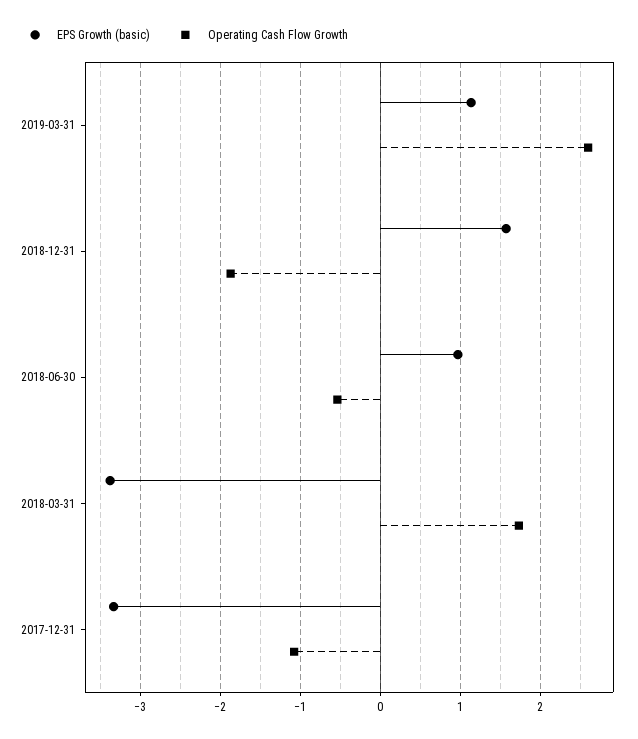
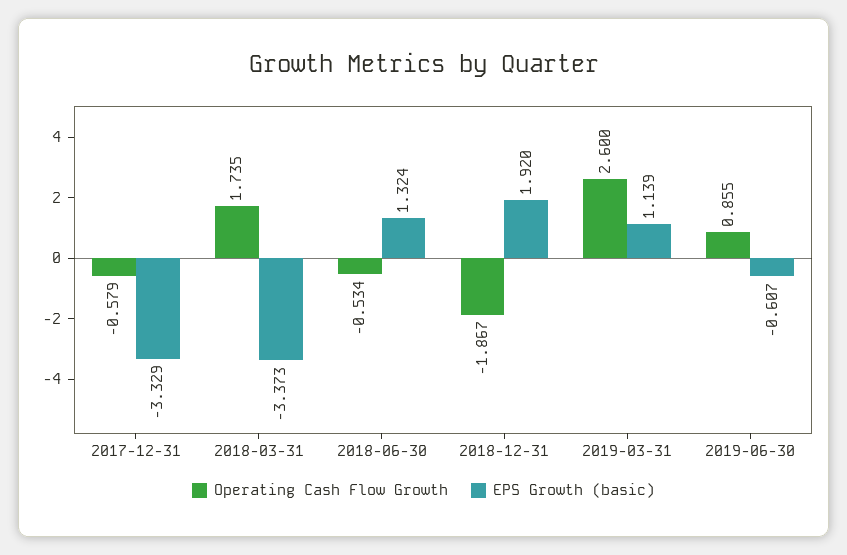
EPS Growth (basic), 2018-12-31: 1.6 -> 1.92
EPS Growth (basic), 2018-06-30: 1 -> 1.324
Operating Cash Flow Growth, 2017-12-31: -1.1 -> -0.579
Operating Cash Flow Growth, 2019-06-30: none -> 0.855
EPS Growth (basic), 2019-06-30: none -> -0.607

